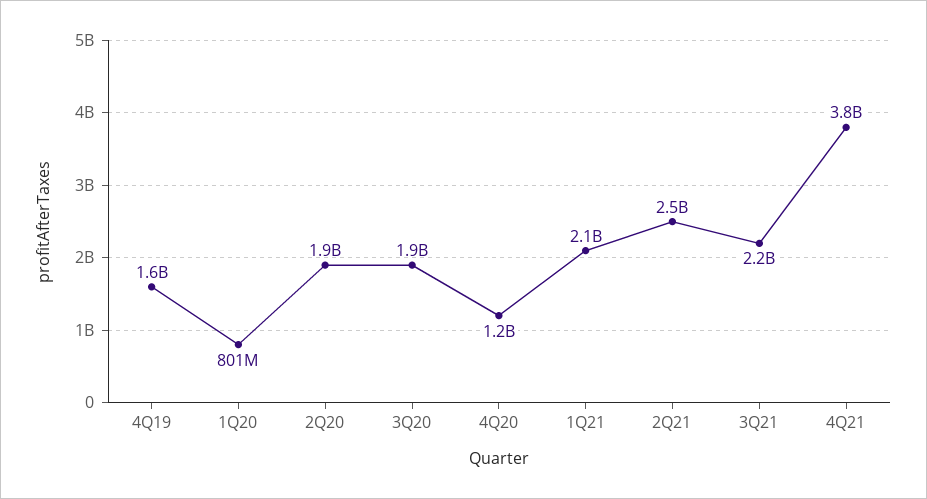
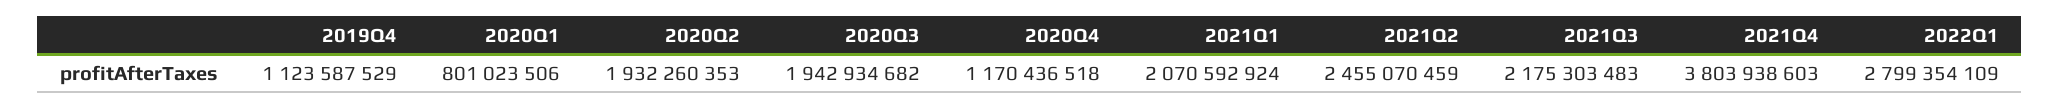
4Q19: 1600000000 -> 1123587529
2022Q1: none -> 2799354109

